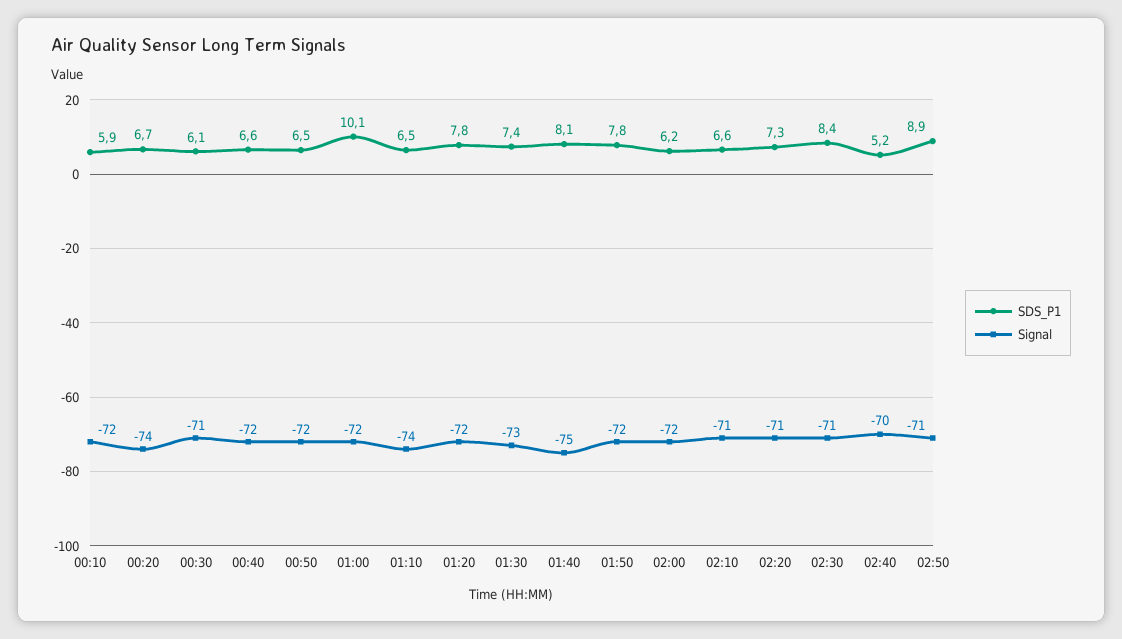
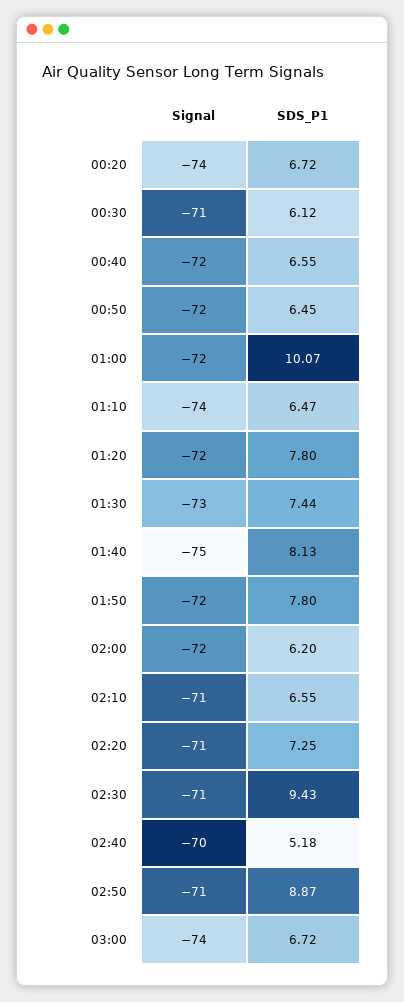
SDS_P1, 00:10: 5.9 -> none
Signal, 00:10: -72 -> none
SDS_P1, 02:30: 8.4 -> 9.43
Signal, 03:00: none -> -74
SDS_P1, 03:00: none -> 6.72

